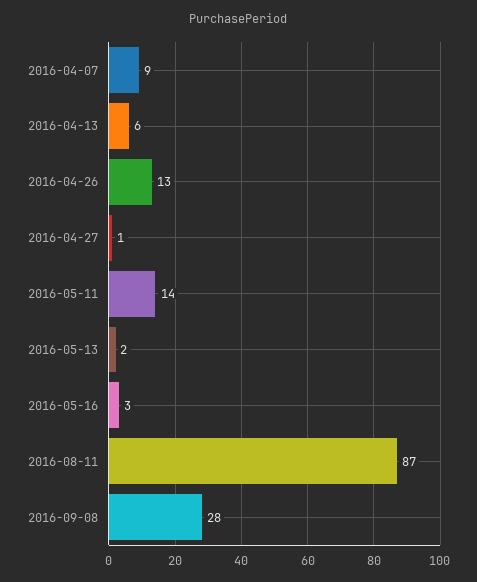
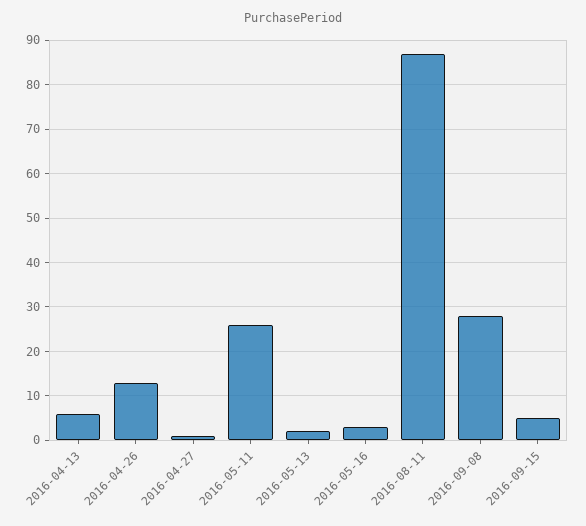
2016-04-07: 9 -> none
2016-05-11: 14 -> 25
2016-09-15: none -> 5

